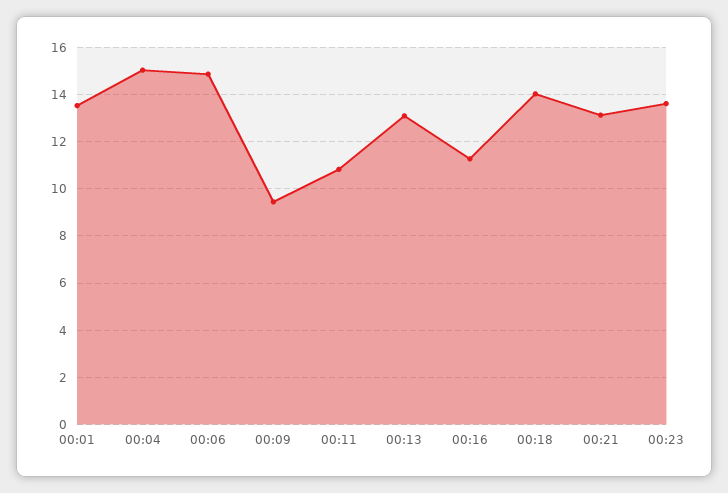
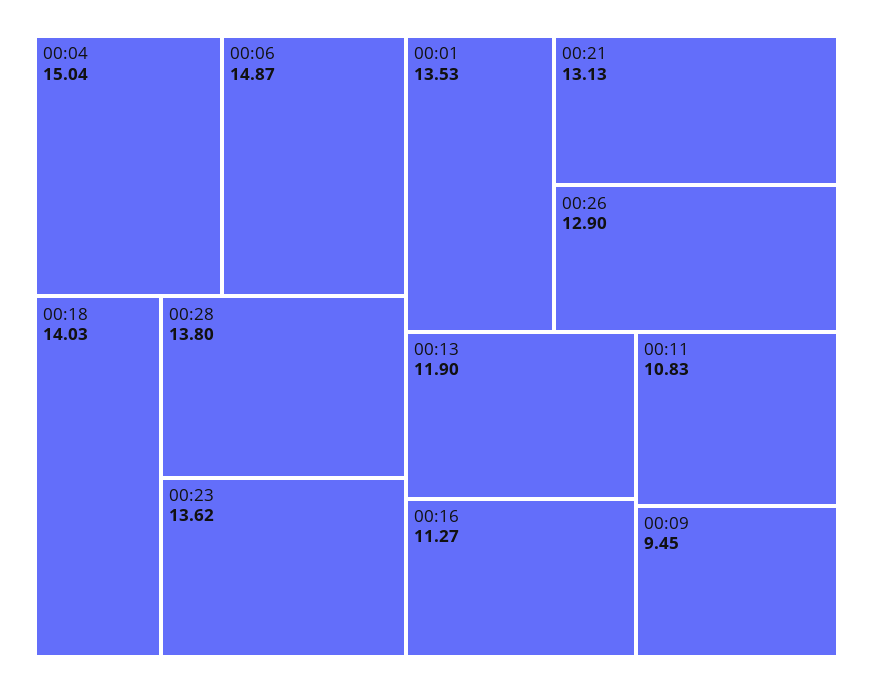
00:13: 13 -> 11.9
00:28: none -> 13.8
00:26: none -> 12.9

